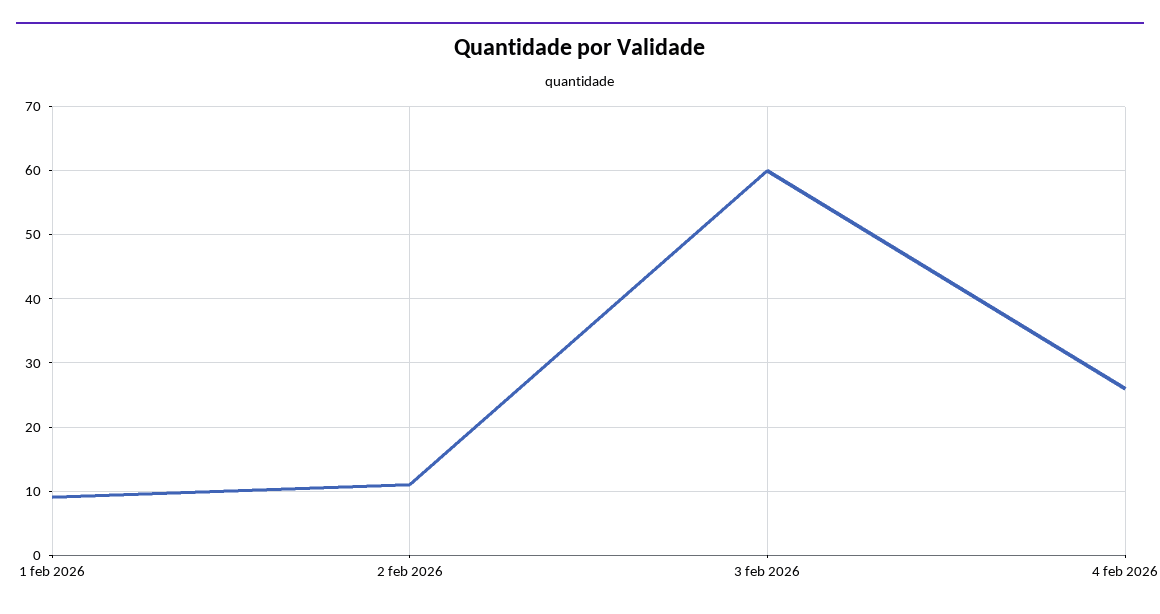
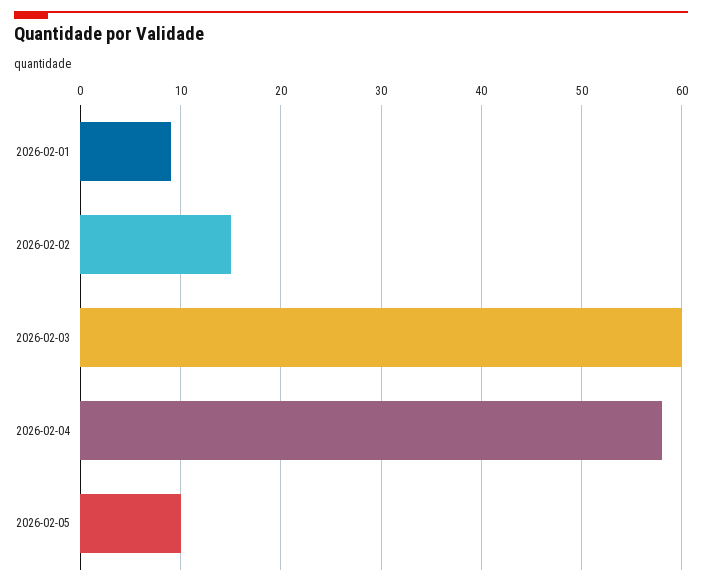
2 feb 2026: 11 -> 15
4 feb 2026: 26 -> 58
2026-02-05: none -> 10

